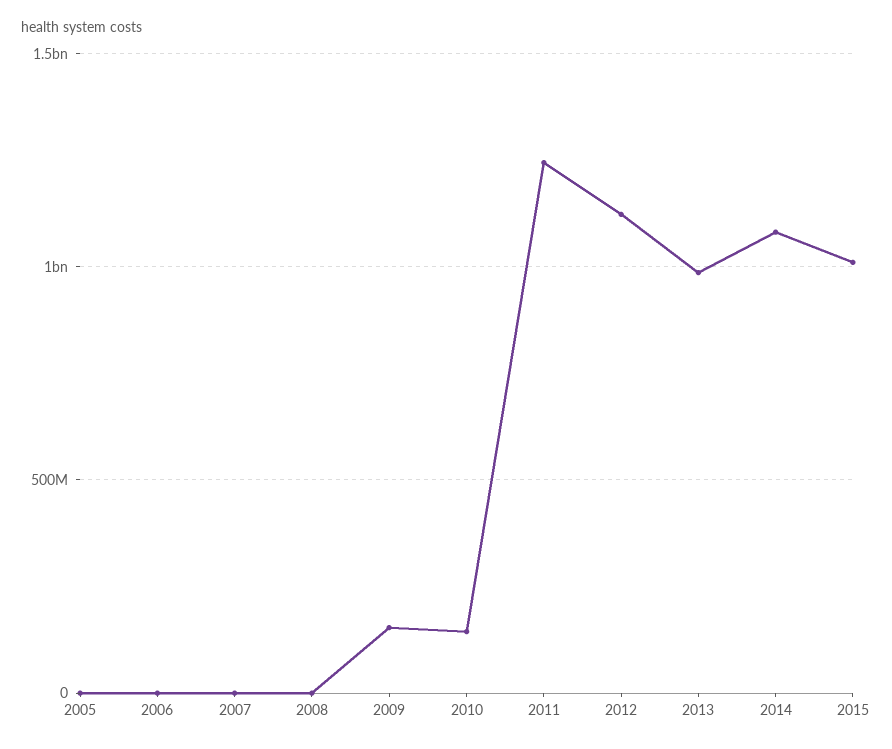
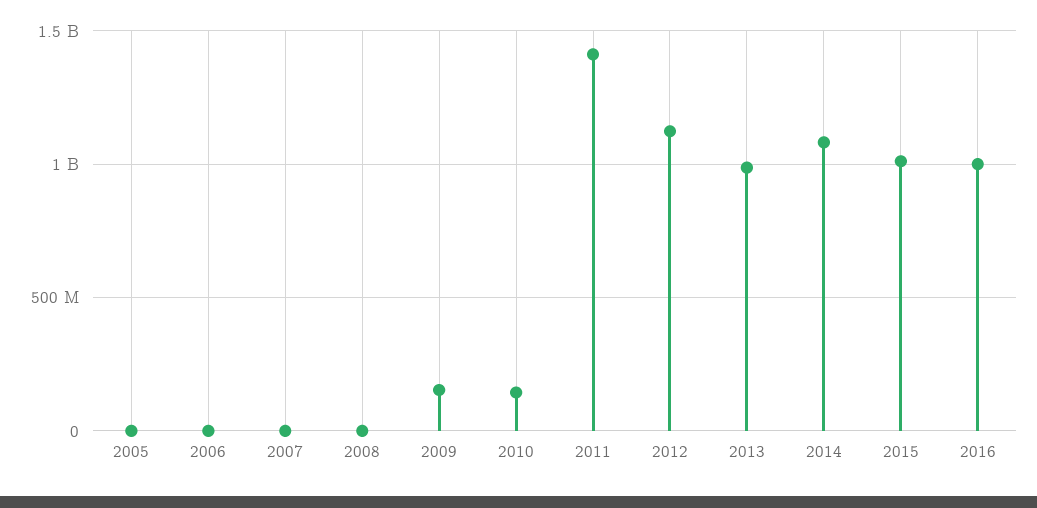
2011: 1250000000 -> 1400000000
2016: none -> 1000000000

